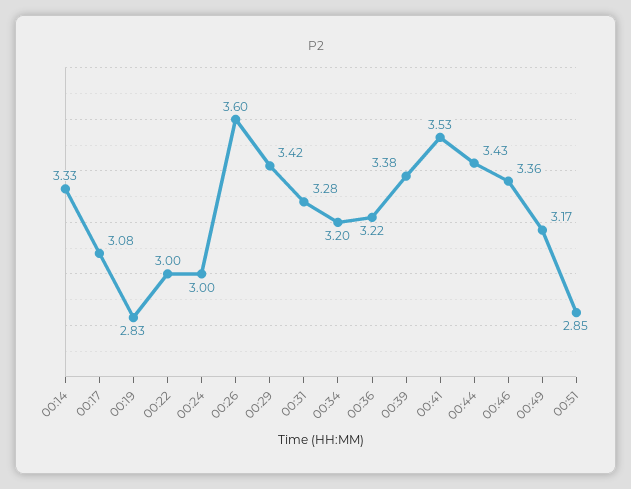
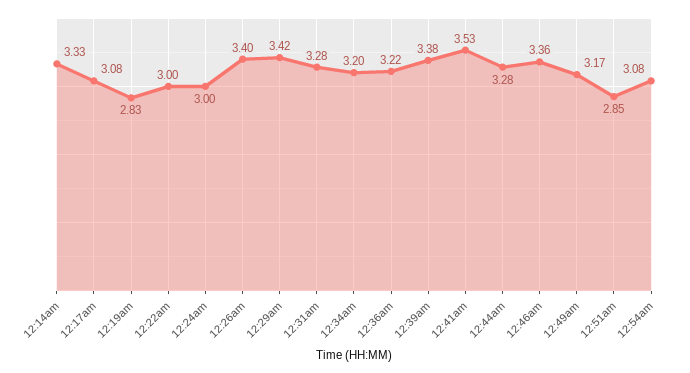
00:26: 3.6 -> 3.4
00:44: 3.43 -> 3.28
12:54am: none -> 3.08

